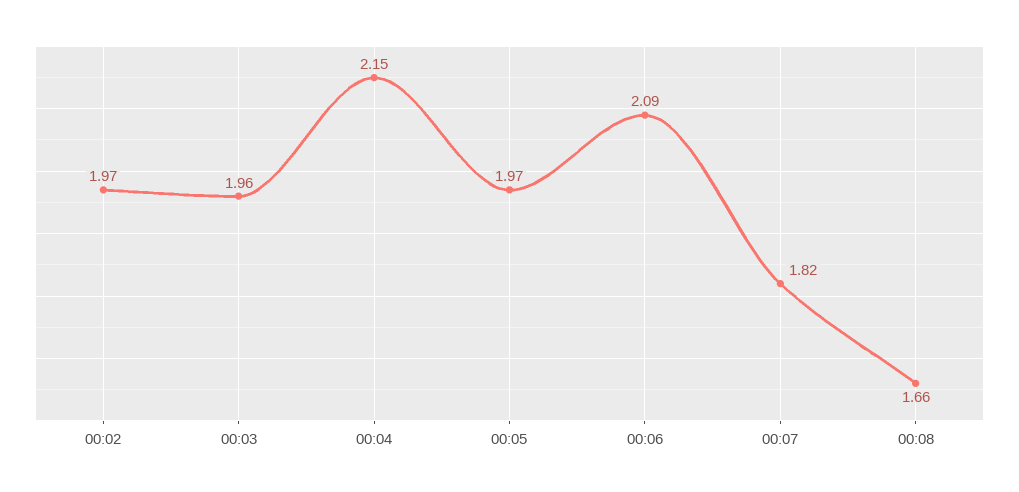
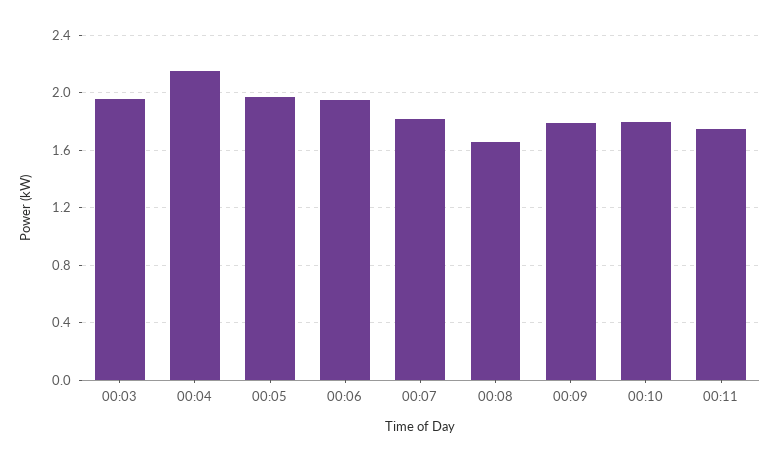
00:02: 1.97 -> none
00:06: 2.09 -> 1.95
00:09: none -> 1.8
00:10: none -> 1.8
00:11: none -> 1.75

